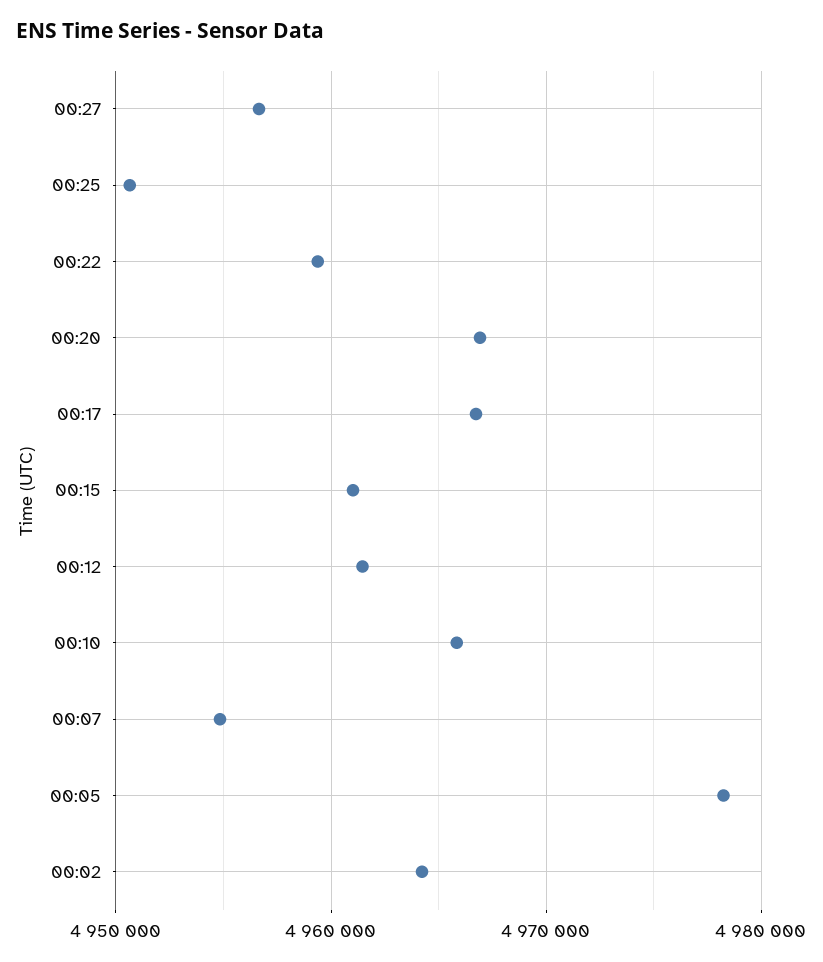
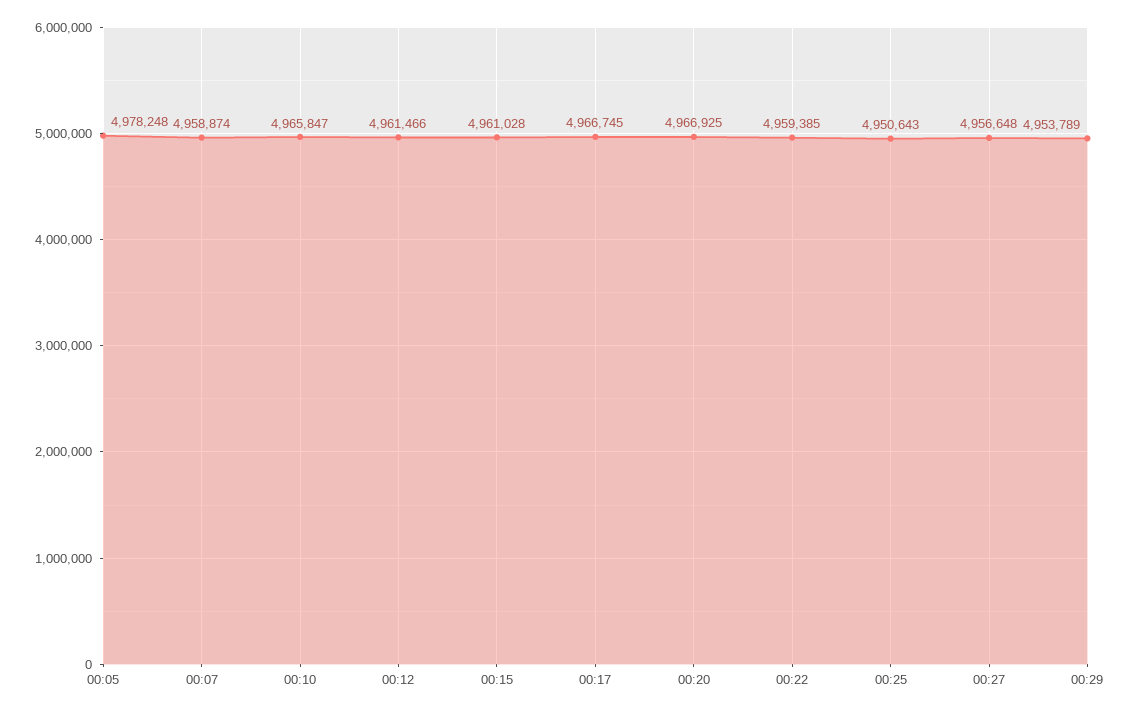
00:07: 4955000 -> 4958874
00:02: 4964000 -> none
00:29: none -> 4953789

